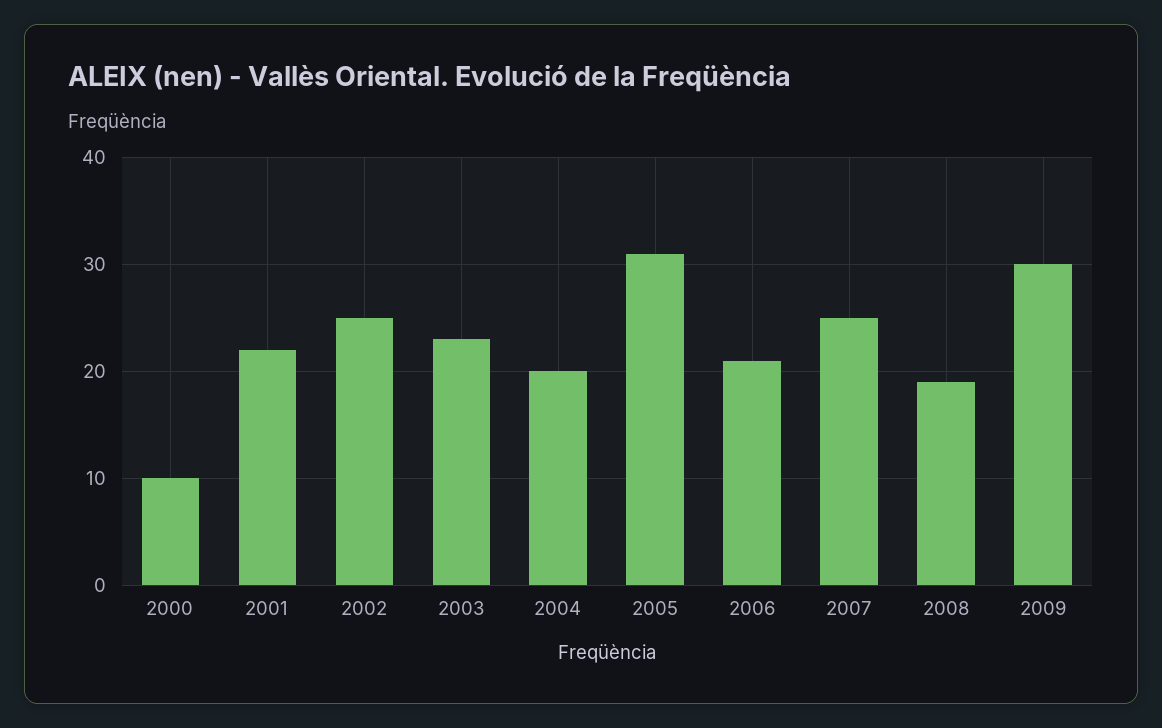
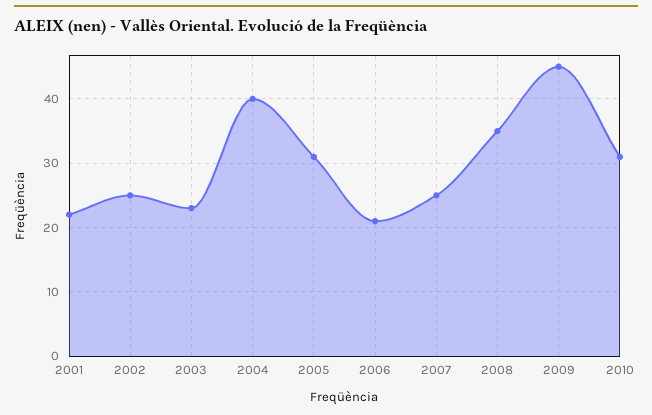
2000: 10 -> none
2004: 20 -> 40
2008: 19 -> 35
2009: 30 -> 45
2010: none -> 31

